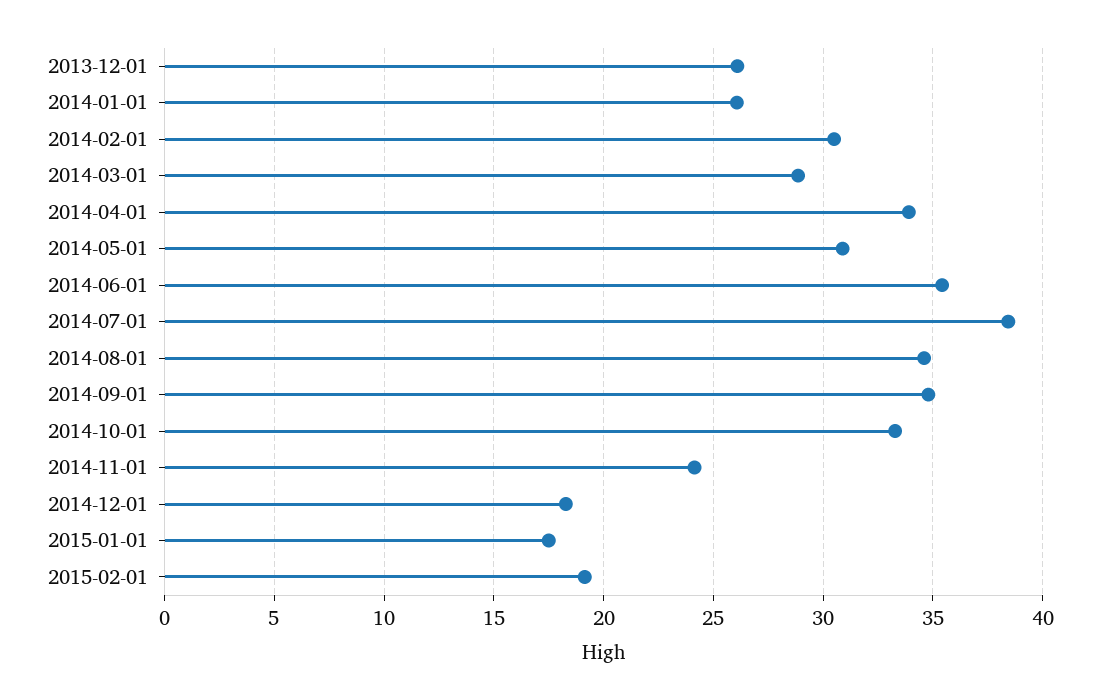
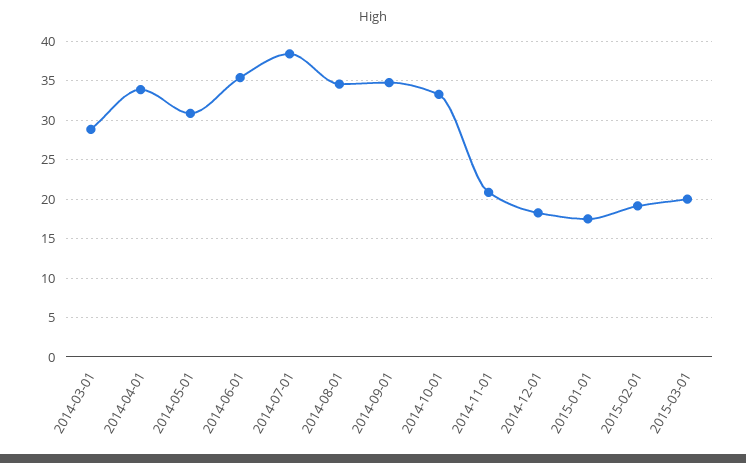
2013-12-01: 26 -> none
2014-01-01: 26 -> none
2014-02-01: 30.5 -> none
2014-11-01: 24 -> 21
2015-03-01: none -> 20

